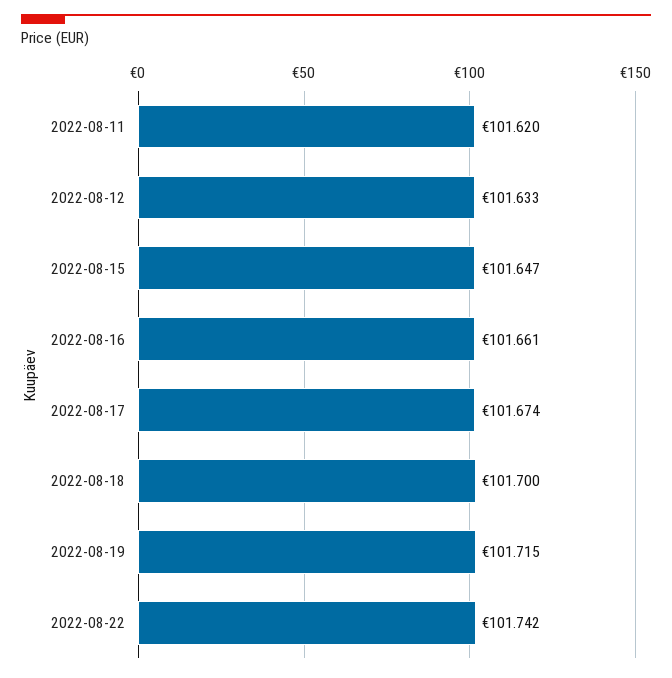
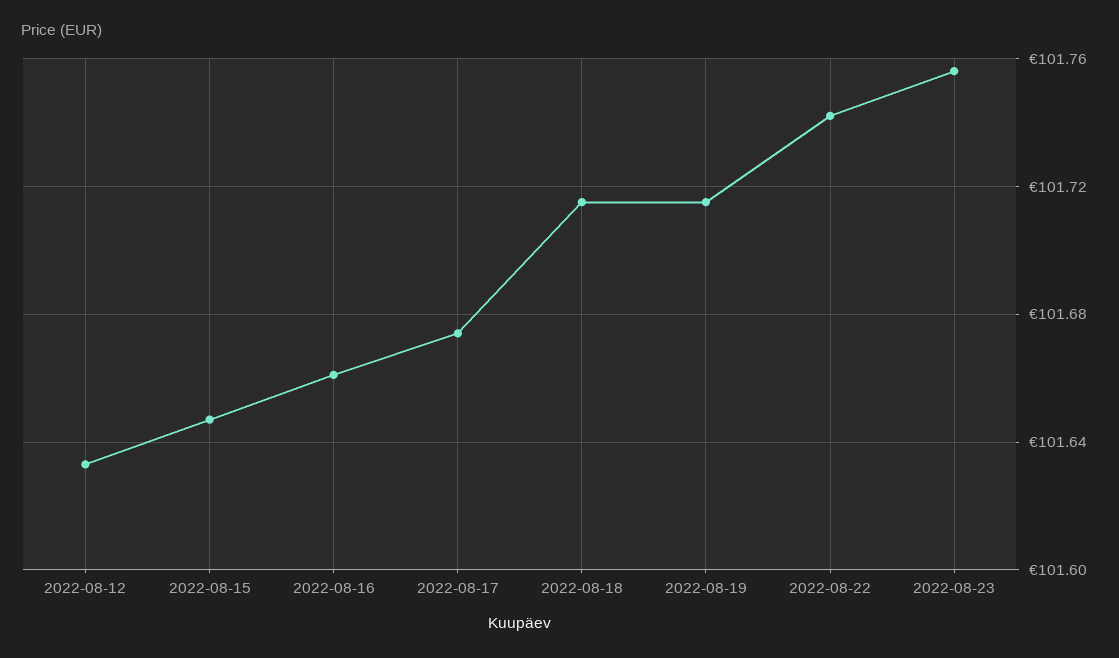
2022-08-11: 101.62 -> none
2022-08-18: 101.7 -> 101.715
2022-08-23: none -> 101.755

